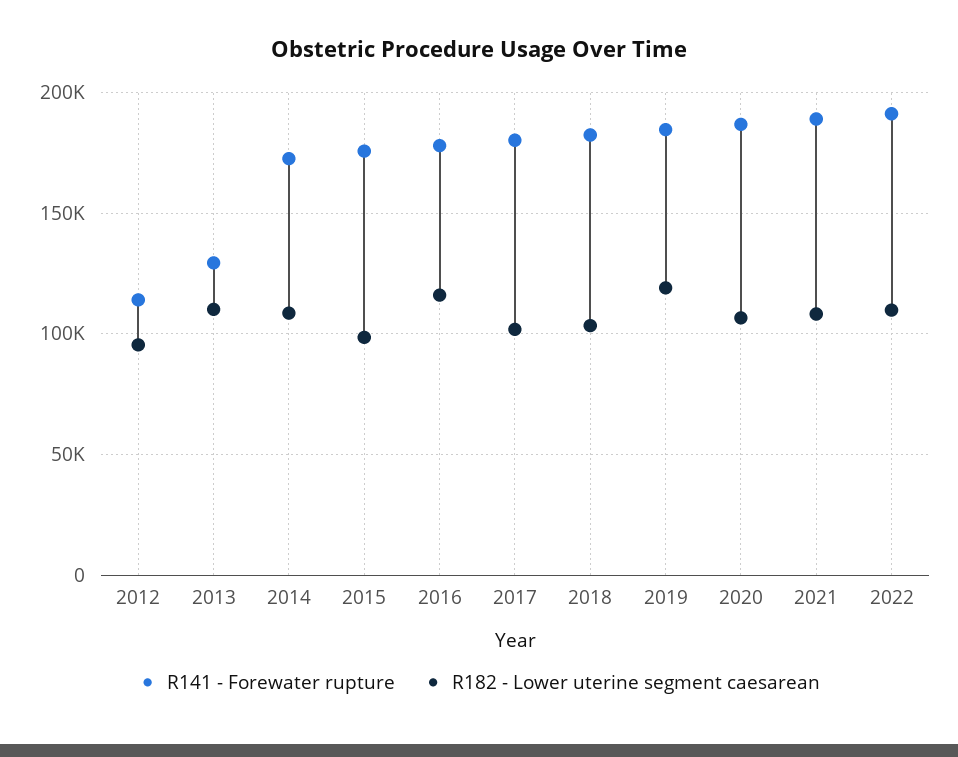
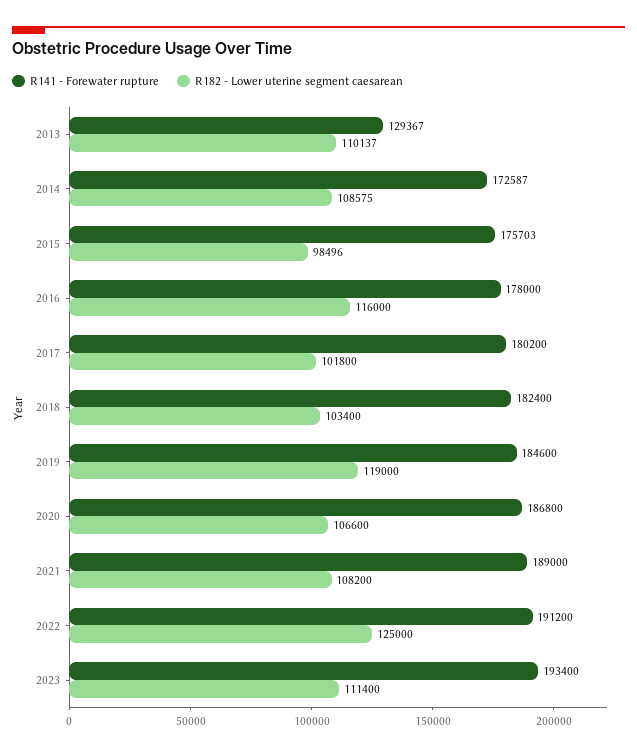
R141 - Forewater rupture, 2012: 115000 -> none
R182 - Lower uterine segment caesarean, 2012: 95000 -> none
R182 - Lower uterine segment caesarean, 2022: 110000 -> 125000
R141 - Forewater rupture, 2023: none -> 193400
R182 - Lower uterine segment caesarean, 2023: none -> 111400

